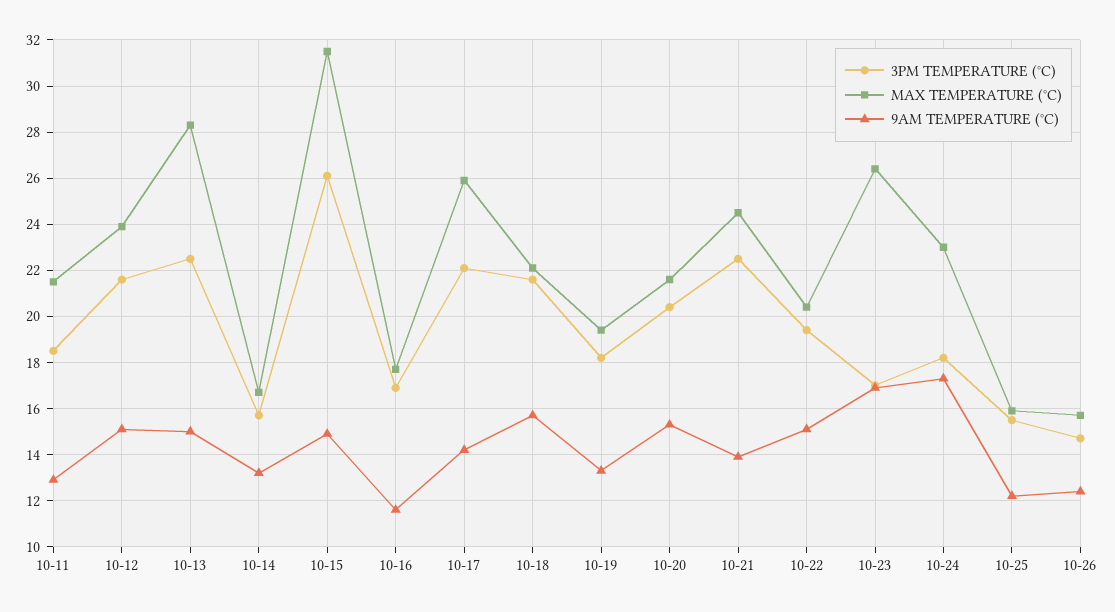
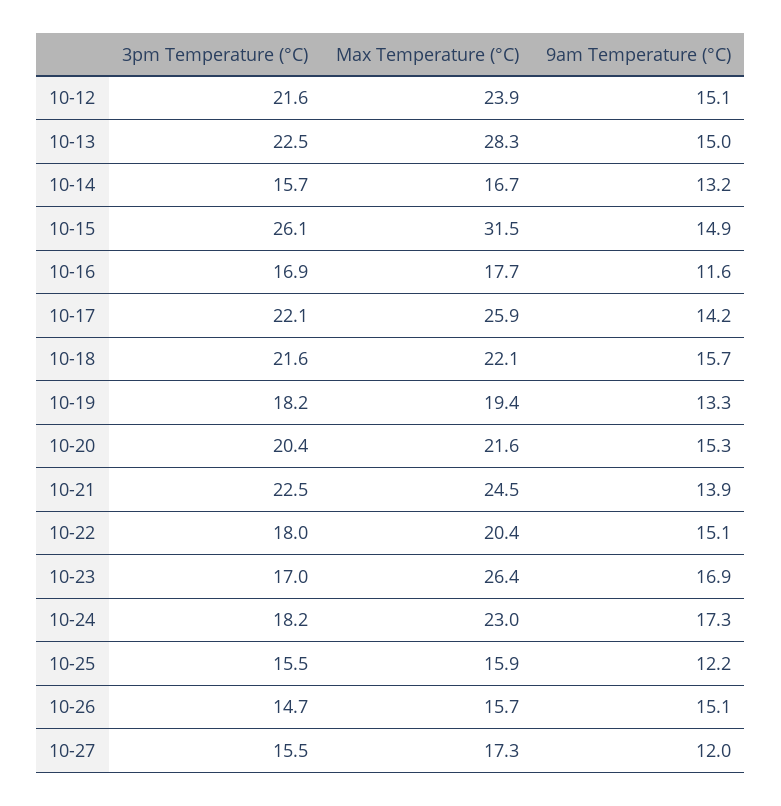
3PM TEMPERATURE (°C), 10-11: 18.5 -> none
MAX TEMPERATURE (°C), 10-11: 21.5 -> none
9AM TEMPERATURE (°C), 10-11: 13 -> none
3PM TEMPERATURE (°C), 10-22: 19.5 -> 18
9AM TEMPERATURE (°C), 10-26: 12.5 -> 15.1
3PM TEMPERATURE (°C), 10-27: none -> 15.5
MAX TEMPERATURE (°C), 10-27: none -> 17.3
9AM TEMPERATURE (°C), 10-27: none -> 12

